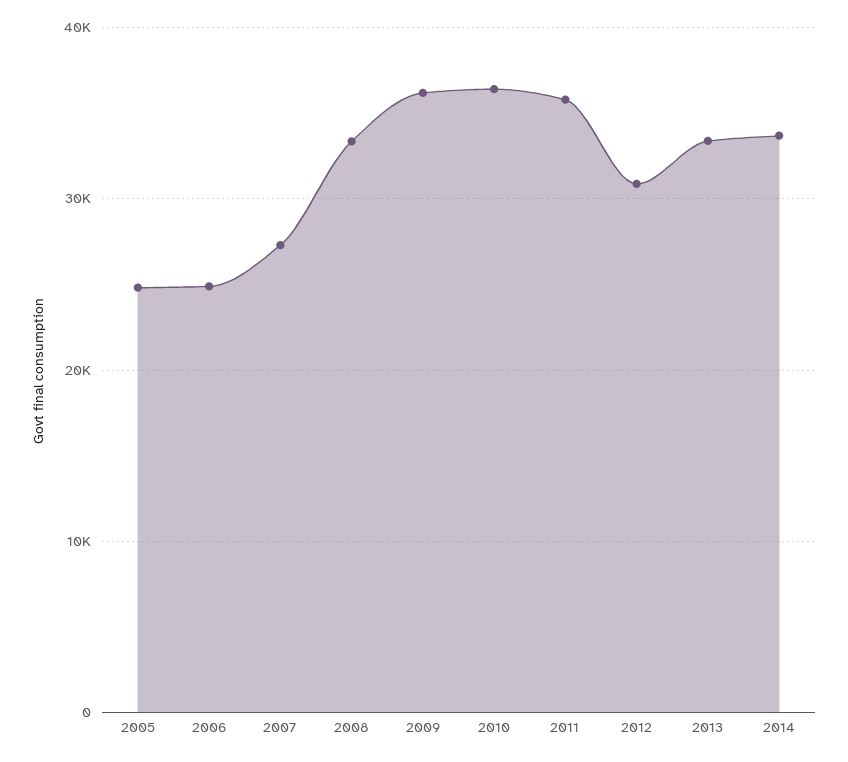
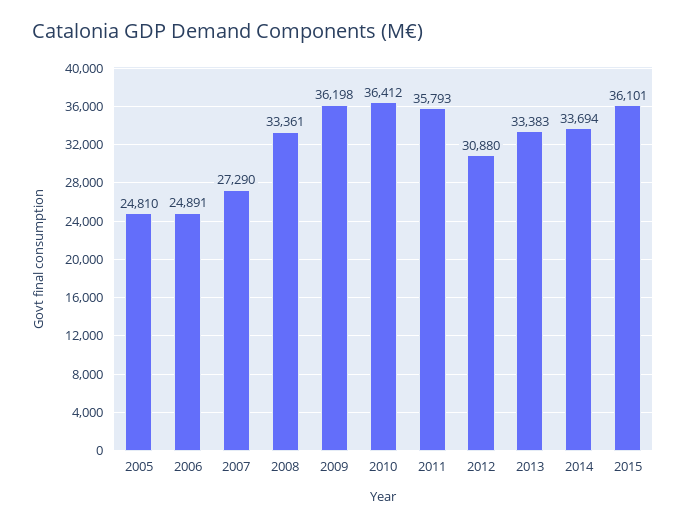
2015: none -> 36101

